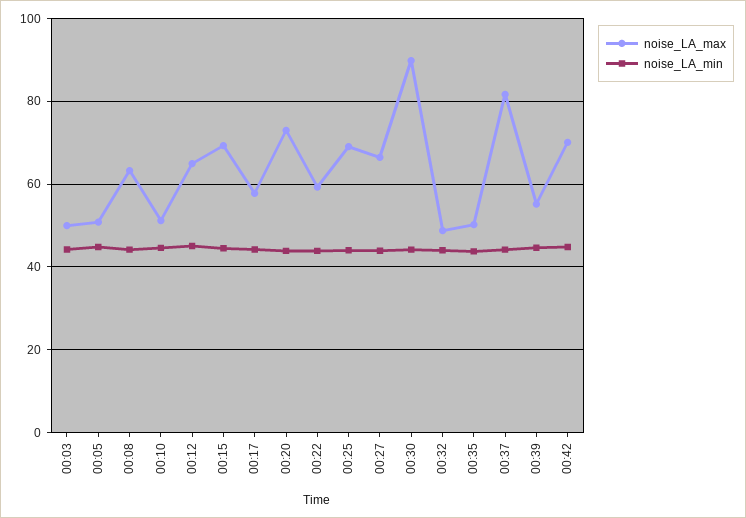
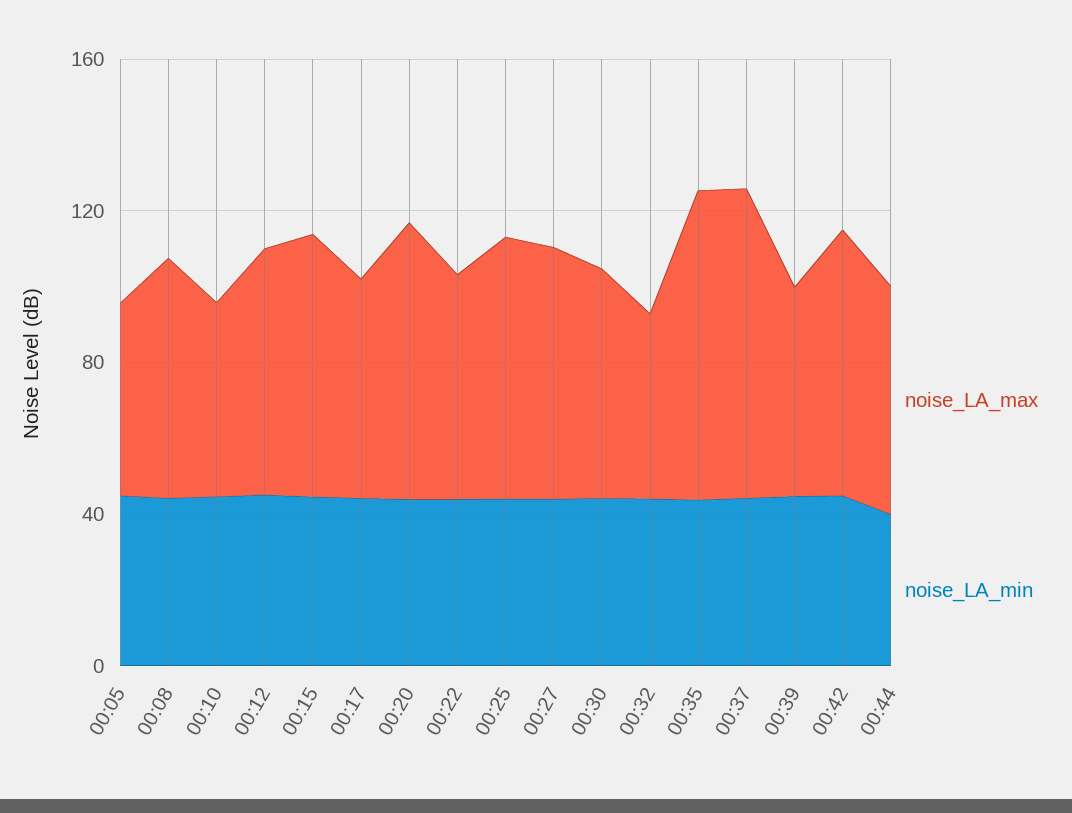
noise_LA_max, 00:03: 50 -> none
noise_LA_min, 00:03: 44 -> none
noise_LA_max, 00:30: 90 -> 60
noise_LA_max, 00:35: 50 -> 80
noise_LA_max, 00:44: none -> 60
noise_LA_min, 00:44: none -> 40

